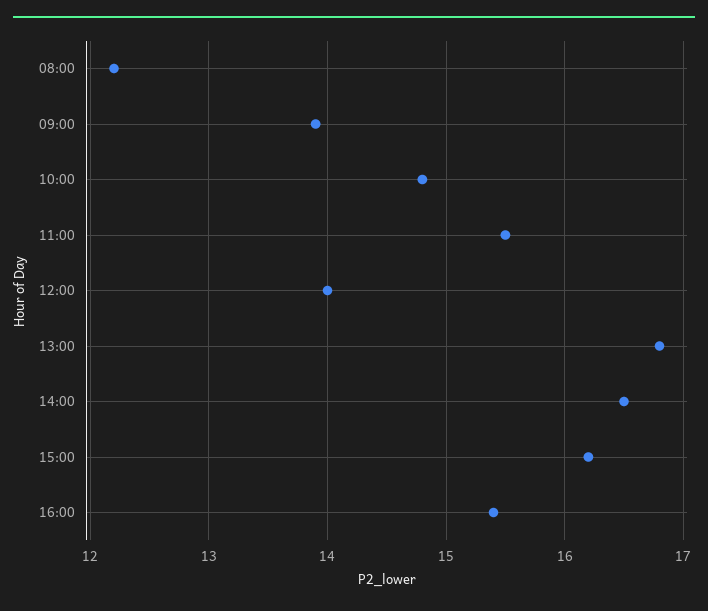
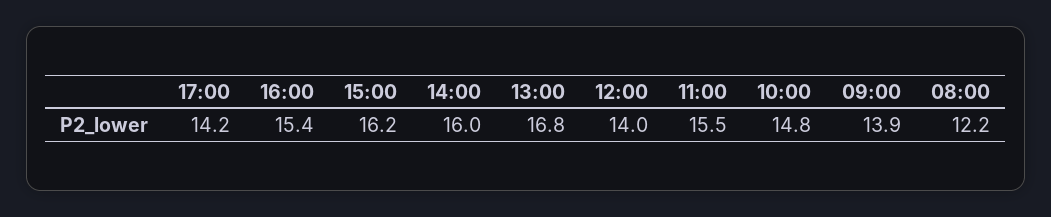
14:00: 16.5 -> 16
17:00: none -> 14.2

